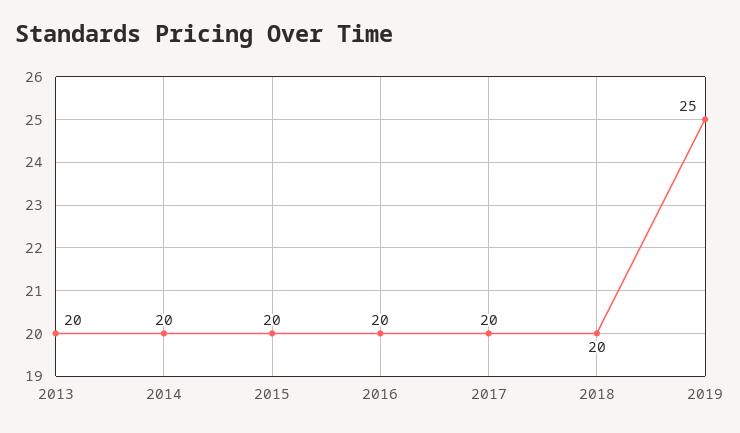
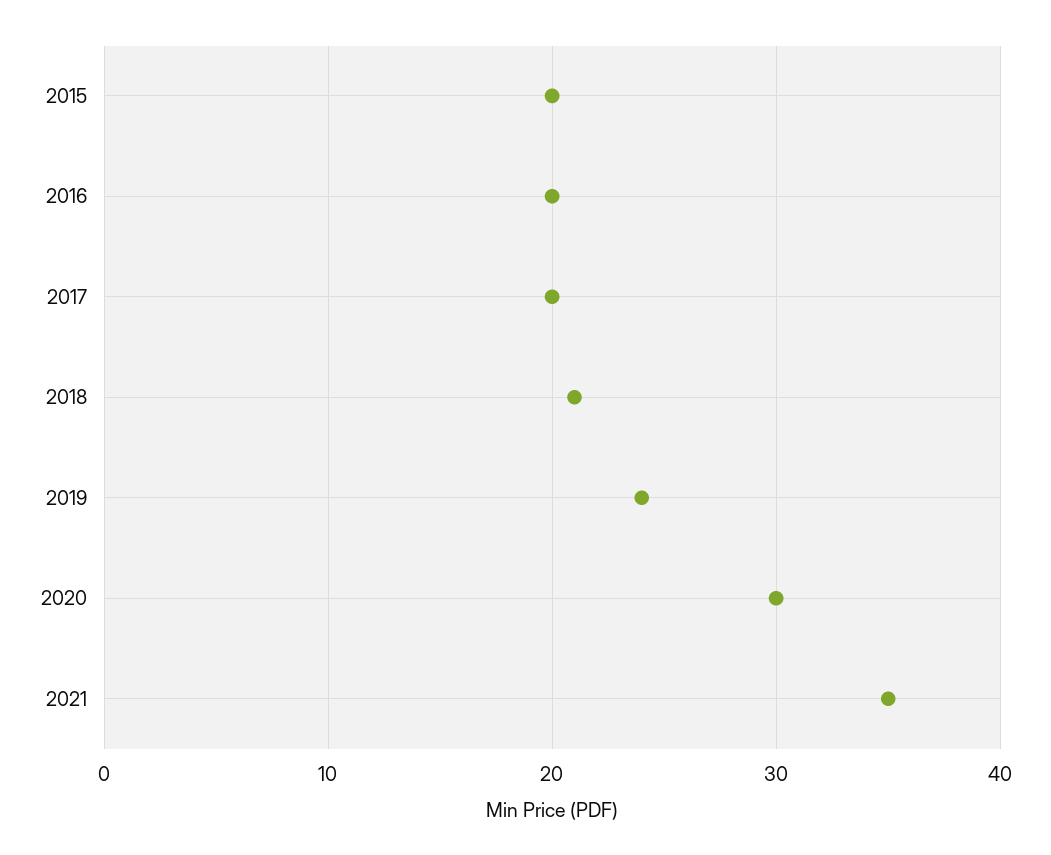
2013: 20 -> none
2014: 20 -> none
2018: 20 -> 21
2019: 25 -> 24
2020: none -> 30
2021: none -> 35

